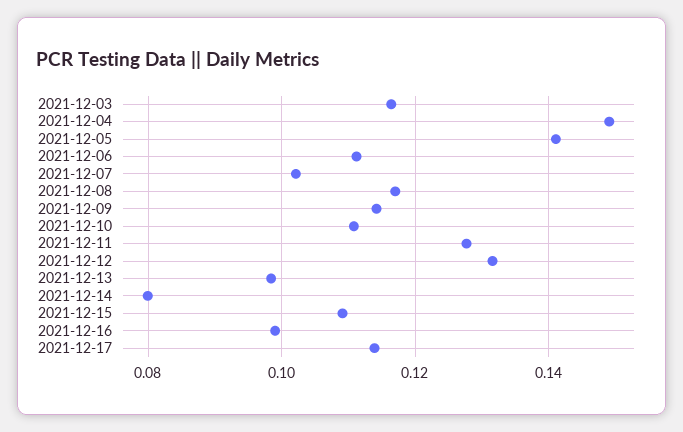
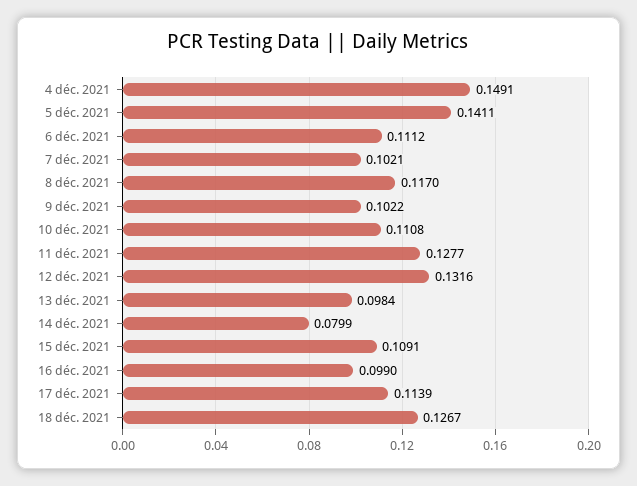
2021-12-03: 0.116 -> none
2021-12-09: 0.114 -> 0.1022
18 déc. 2021: none -> 0.1267

